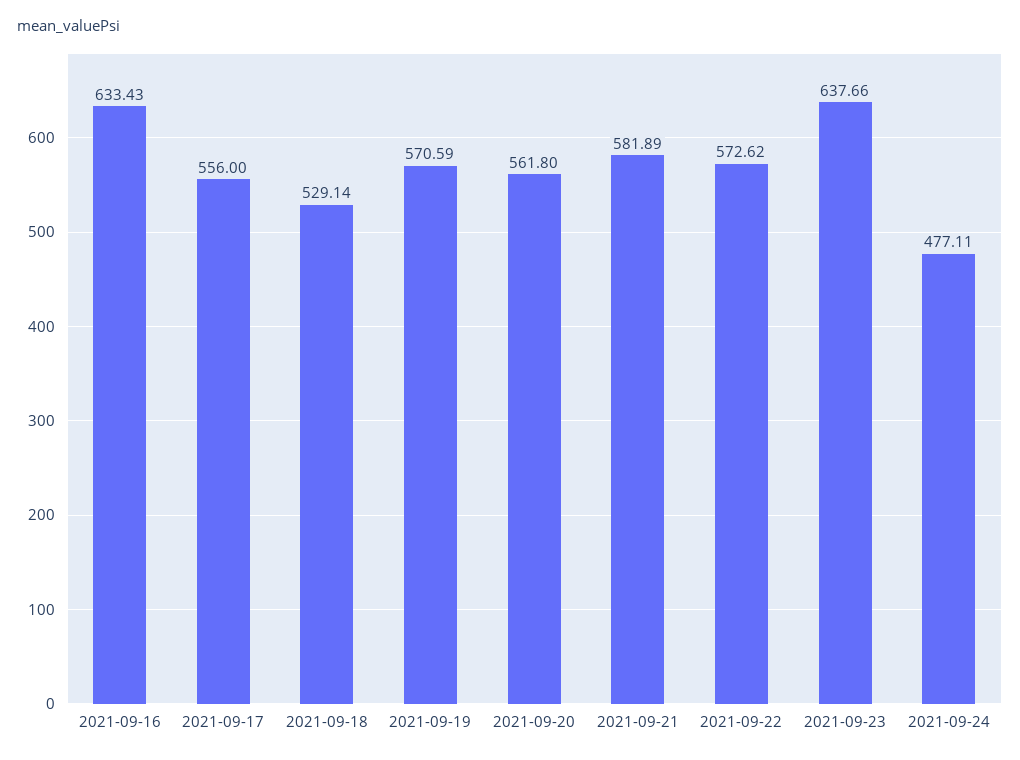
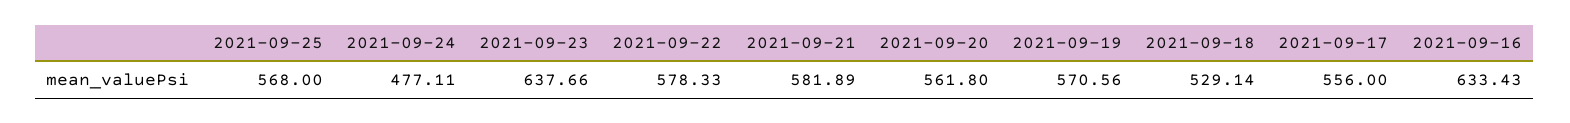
2021-09-19: 570.59 -> 570.56
2021-09-22: 572.62 -> 578.33
2021-09-25: none -> 568

